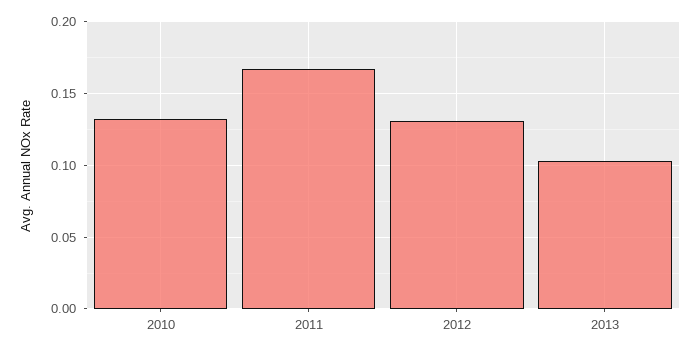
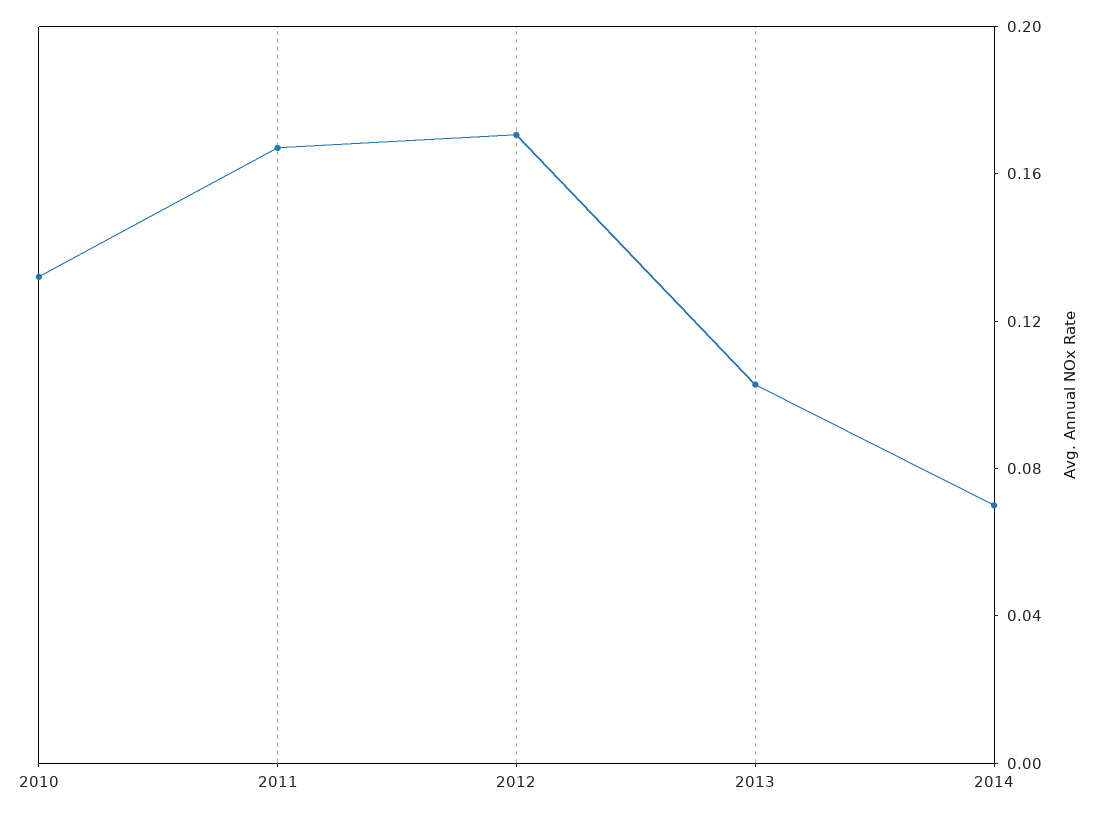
2012: 0.13 -> 0.17
2014: none -> 0.07

